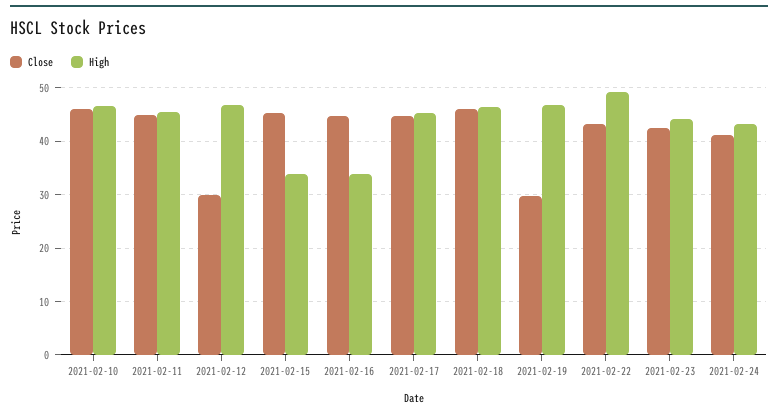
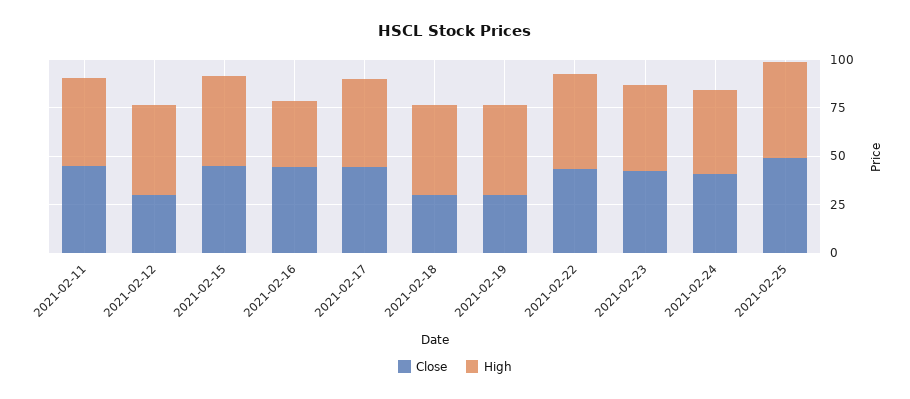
Close, 2021-02-10: 46 -> none
High, 2021-02-10: 46 -> none
High, 2021-02-15: 34 -> 45
Close, 2021-02-18: 46 -> 30
Close, 2021-02-25: none -> 50
High, 2021-02-25: none -> 50

